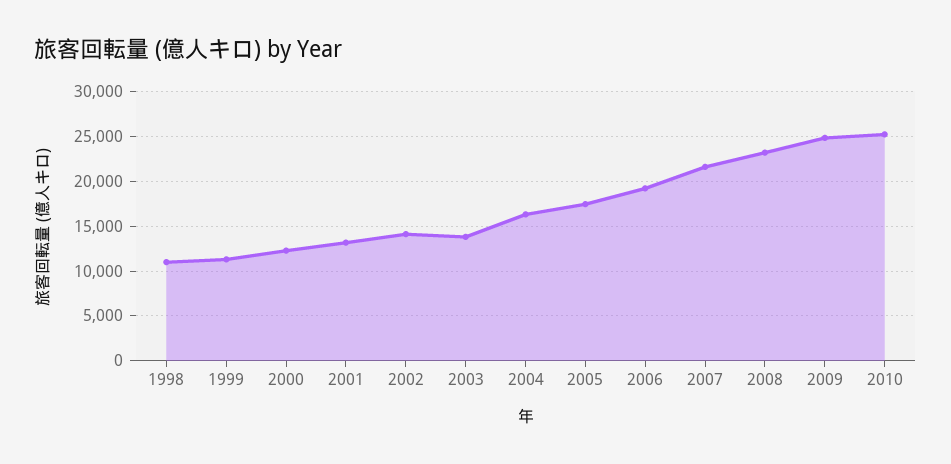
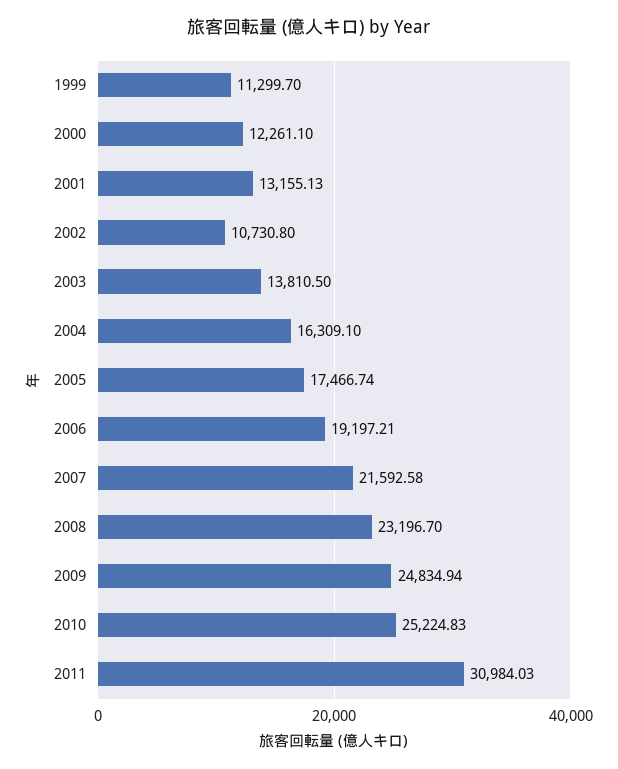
1998: 11000 -> none
2002: 14000 -> 10730.8
2011: none -> 30984.03

